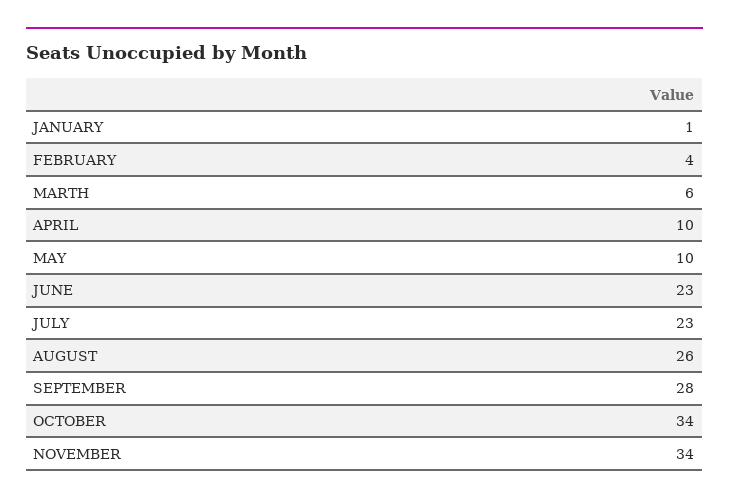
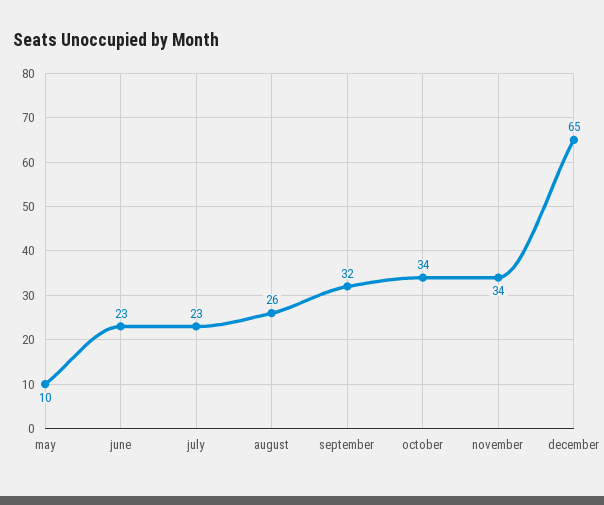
JANUARY: 1 -> none
FEBRUARY: 4 -> none
MARTH: 6 -> none
APRIL: 10 -> none
SEPTEMBER: 28 -> 32
december: none -> 65

